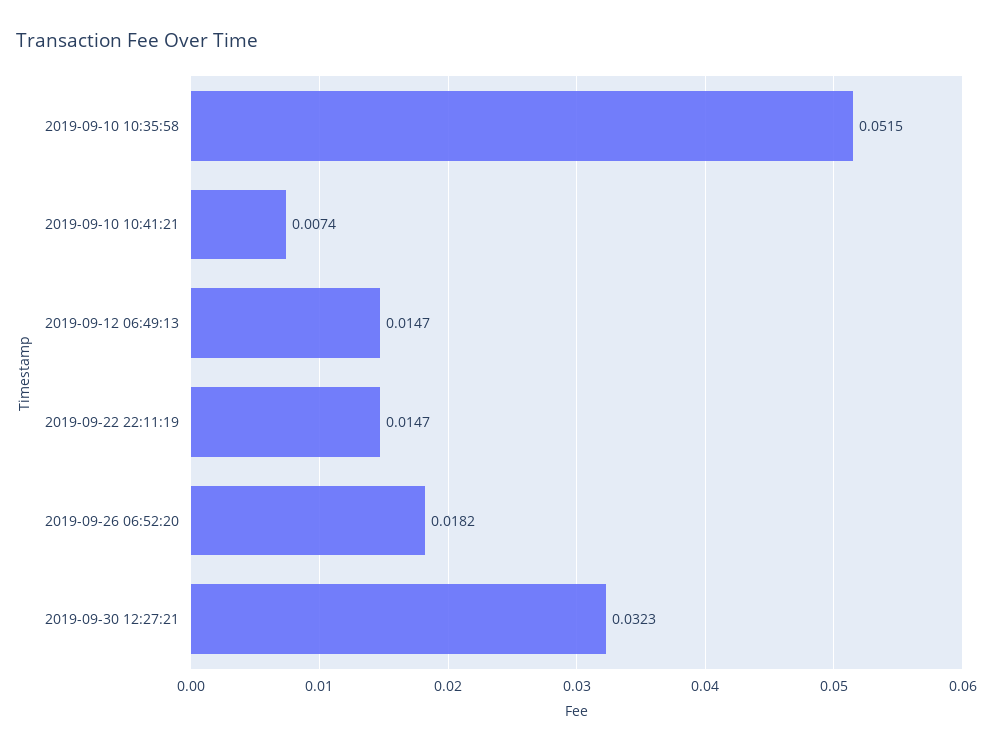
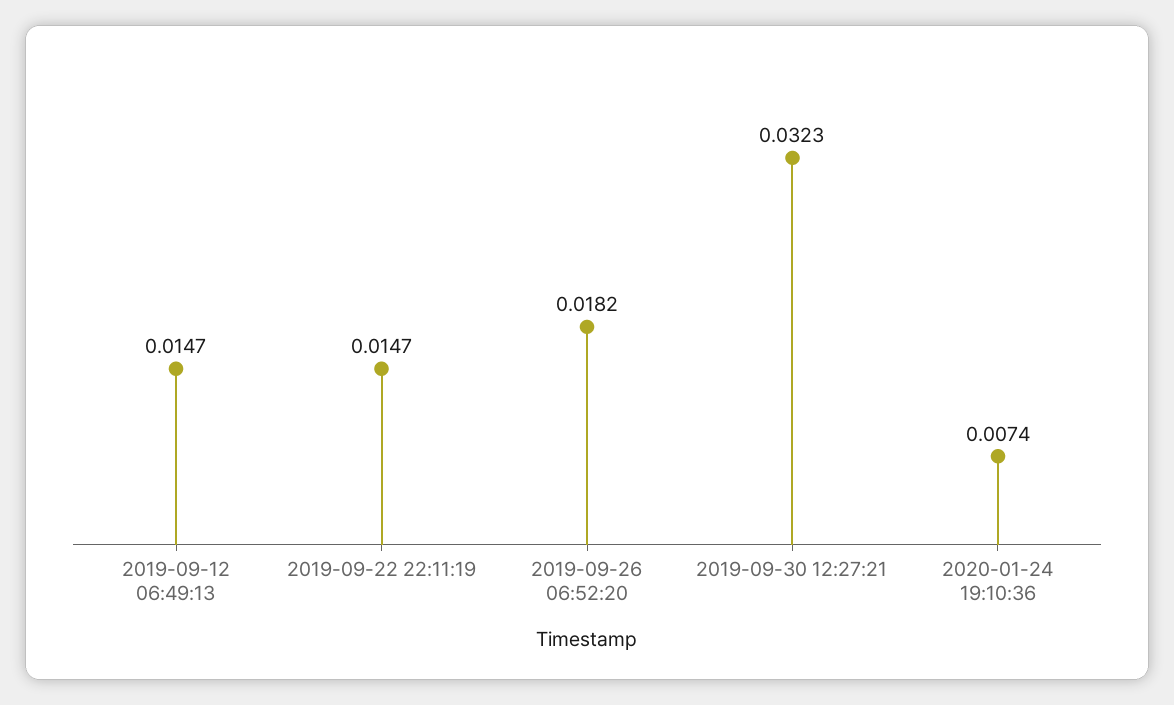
2019-09-10 10:35:58: 0.0515 -> none
2019-09-10 10:41:21: 0.0074 -> none
2020-01-24 19:10:36: none -> 0.0074

